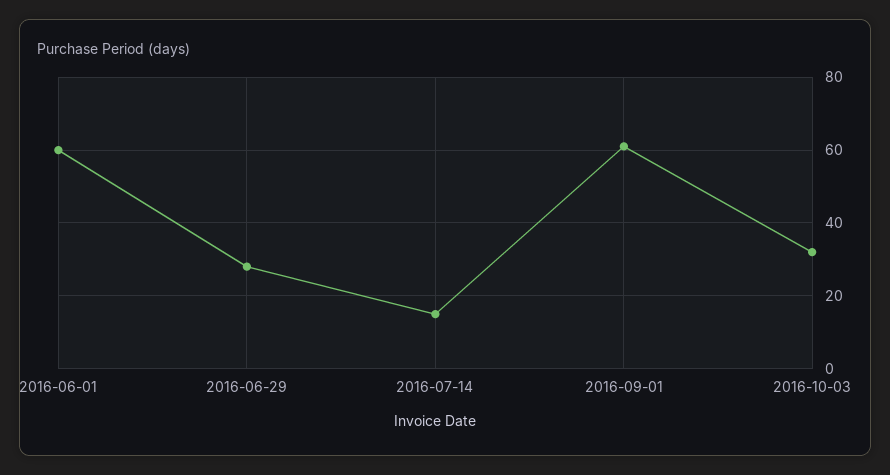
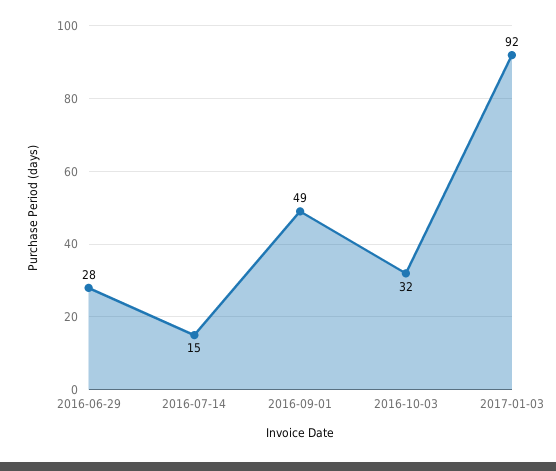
2016-06-01: 60 -> none
2016-09-01: 60 -> 49
2017-01-03: none -> 92

